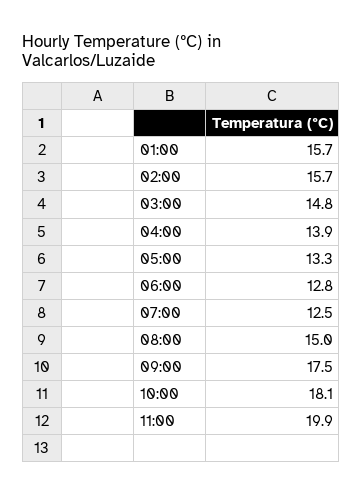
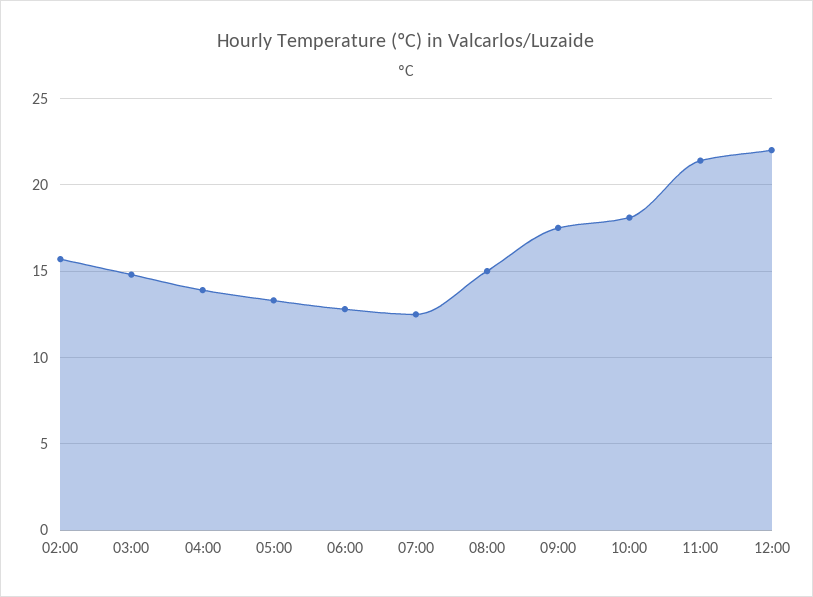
01:00: 15.7 -> none
11:00: 19.9 -> 21.5
12:00: none -> 22

